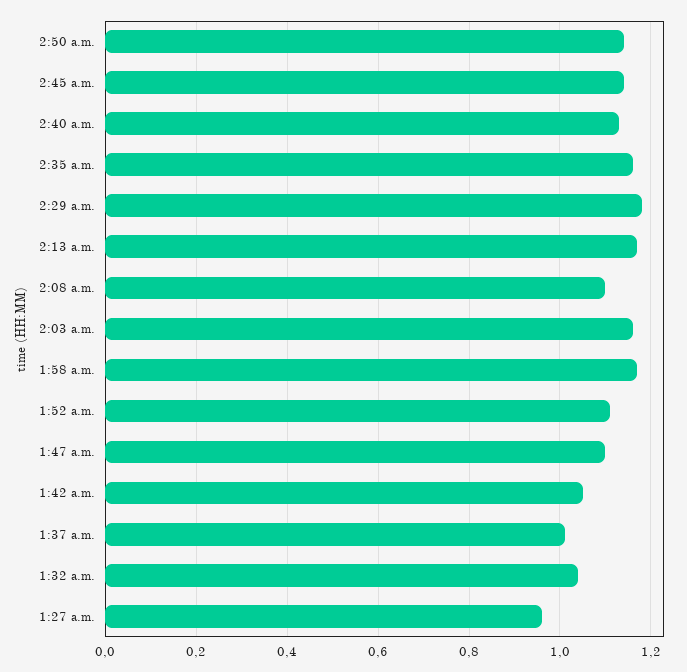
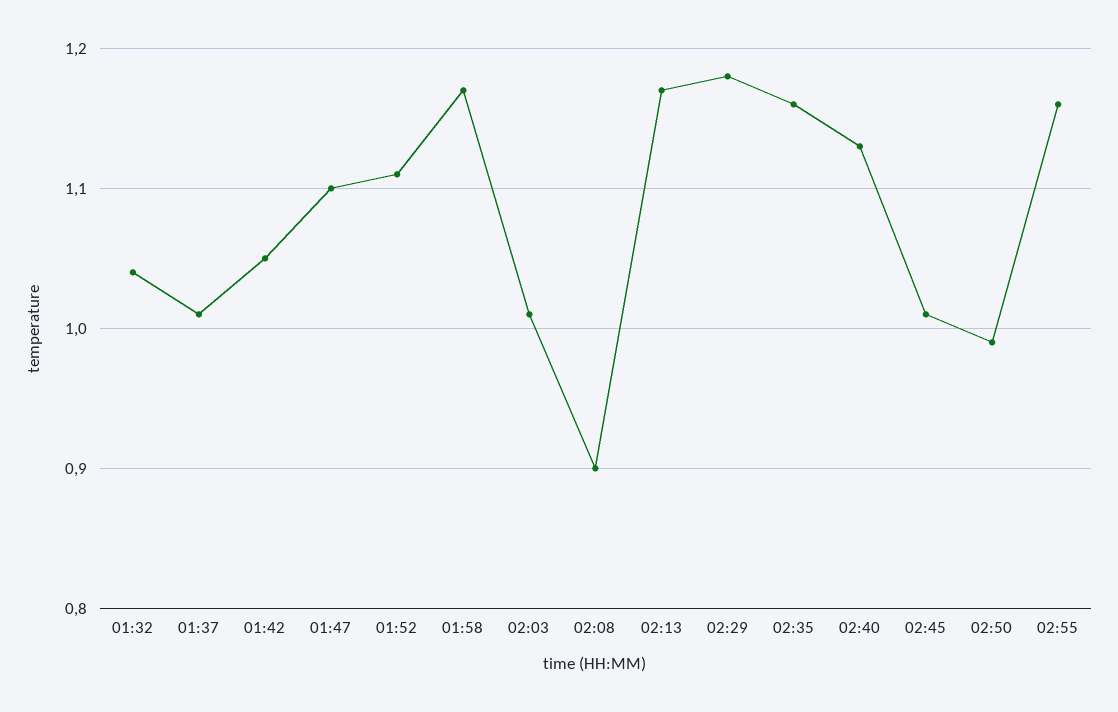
2:50 a.m.: 1.15 -> 0.99
2:45 a.m.: 1.15 -> 1.01
2:08 a.m.: 1.1 -> 0.9
2:03 a.m.: 1.15 -> 1.01
1:27 a.m.: 0.95 -> none
02:55: none -> 1.16

